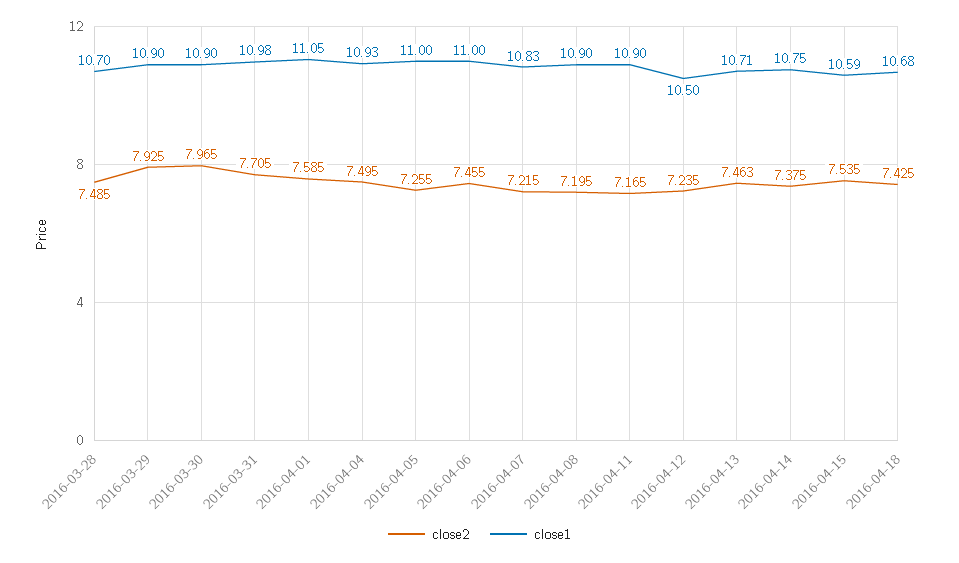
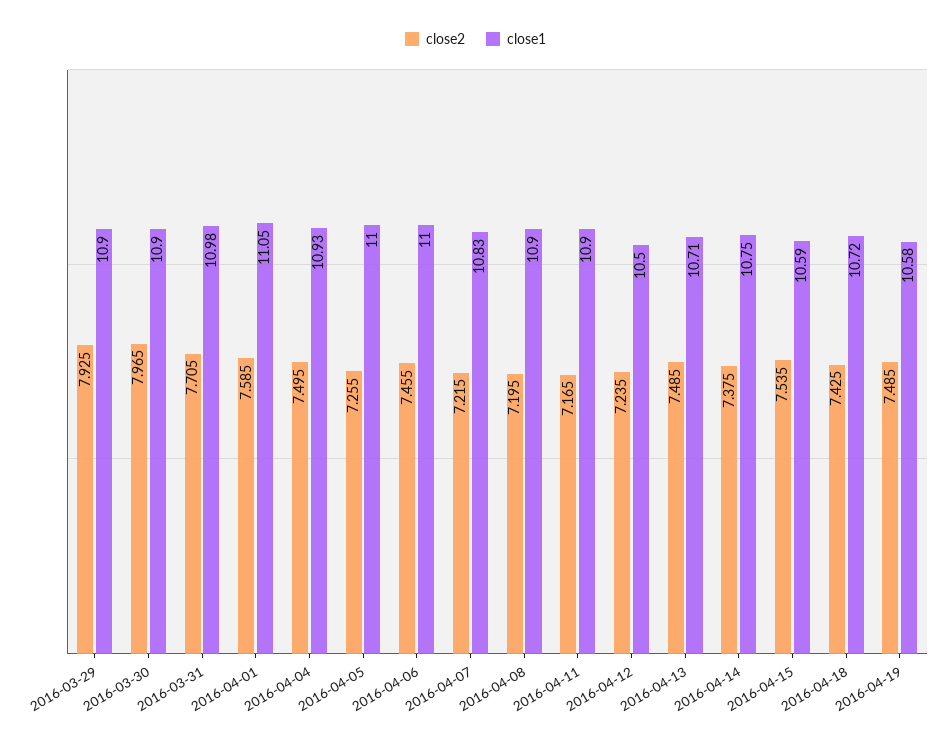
close2, 2016-03-28: 7.485 -> none
close1, 2016-03-28: 10.7 -> none
close2, 2016-04-13: 7.463 -> 7.485
close1, 2016-04-18: 10.68 -> 10.72
close2, 2016-04-19: none -> 7.485
close1, 2016-04-19: none -> 10.58

